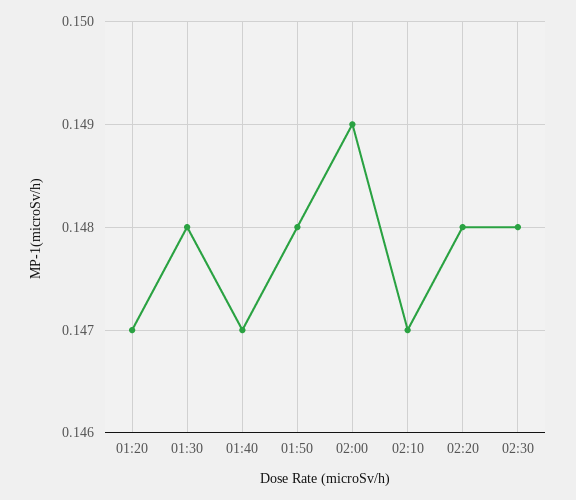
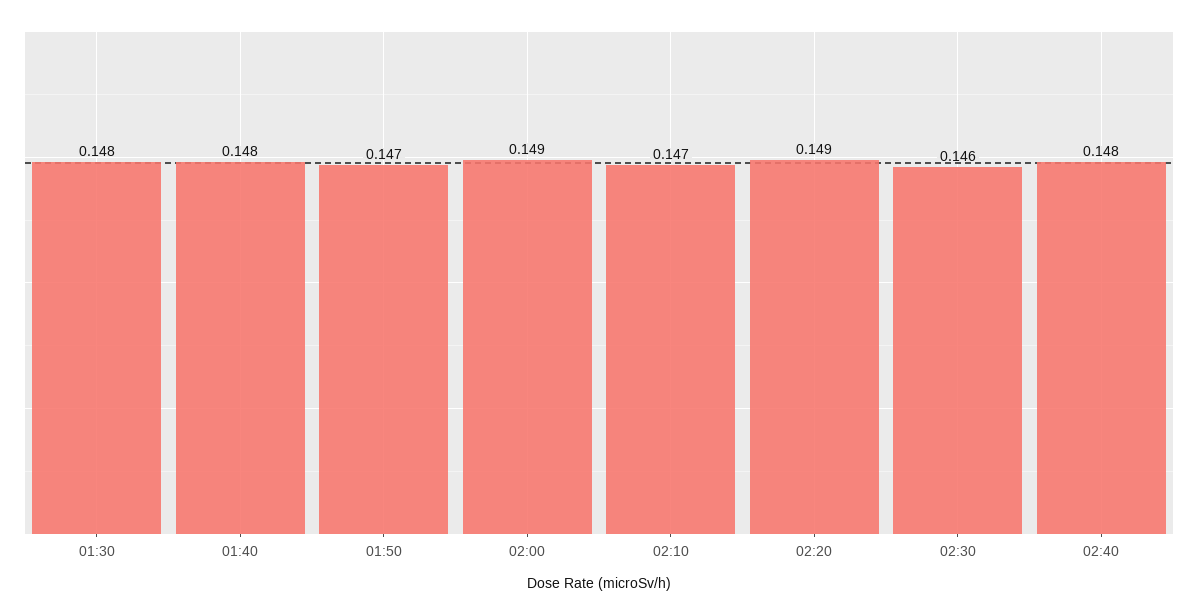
01:20: 0.147 -> none
01:40: 0.147 -> 0.148
01:50: 0.148 -> 0.147
02:20: 0.148 -> 0.149
02:30: 0.148 -> 0.146
02:40: none -> 0.148

